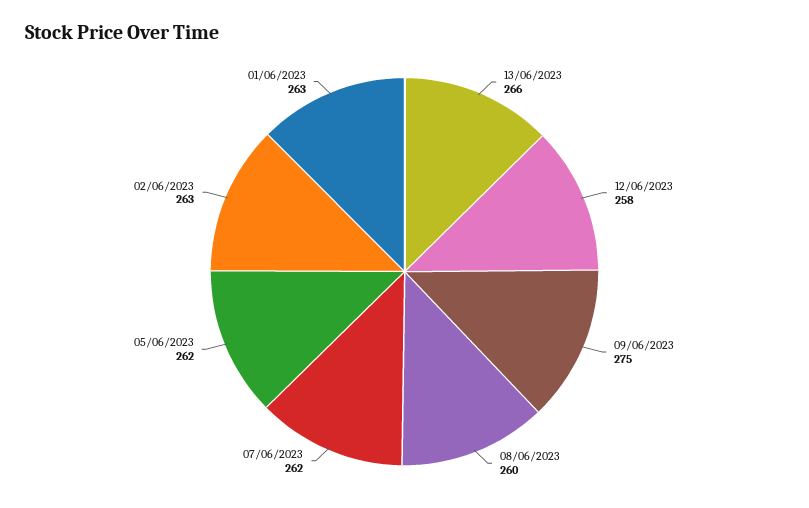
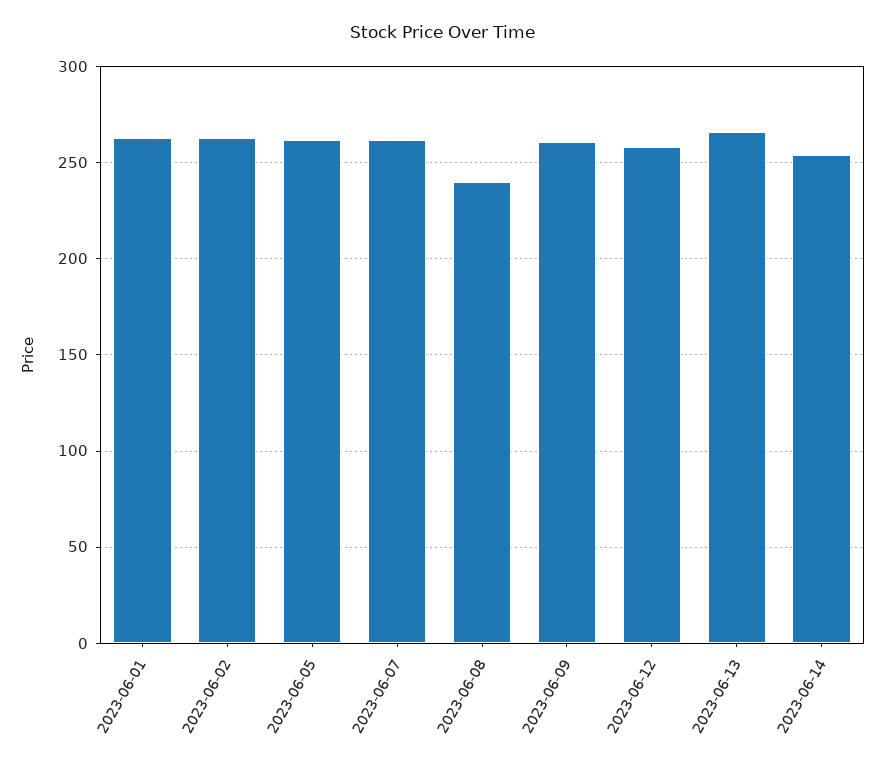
09/06/2023: 275 -> 260
08/06/2023: 260 -> 240
2023-06-14: none -> 255

